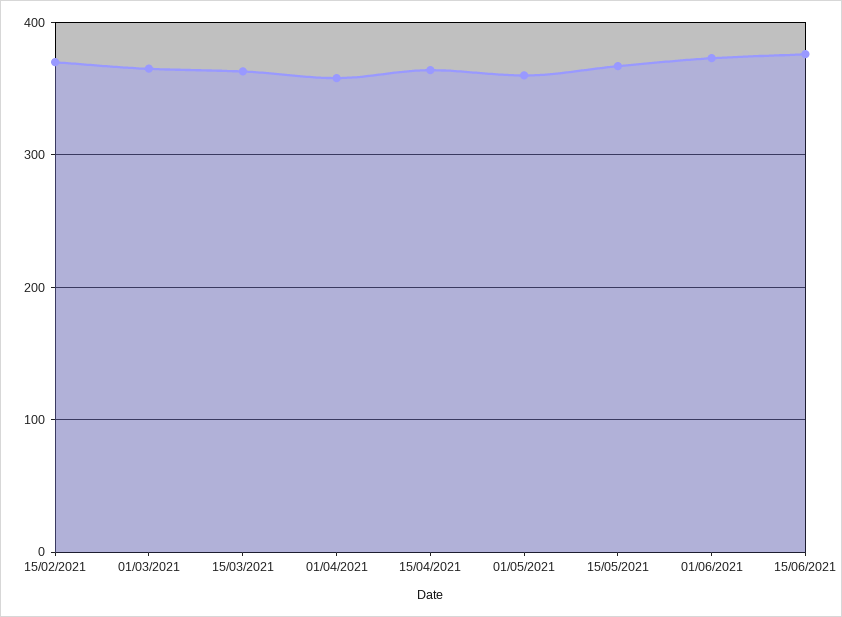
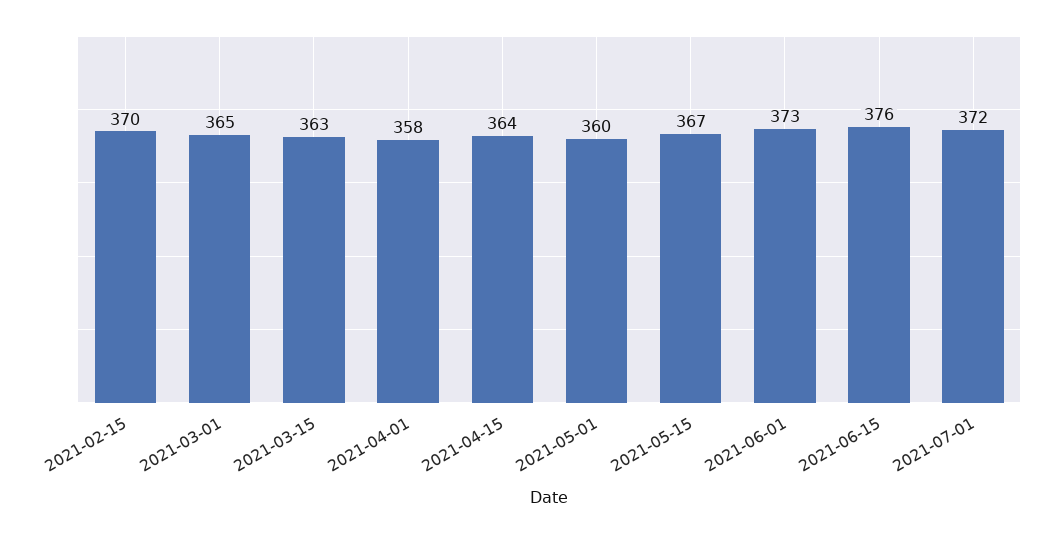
2021-07-01: none -> 372

